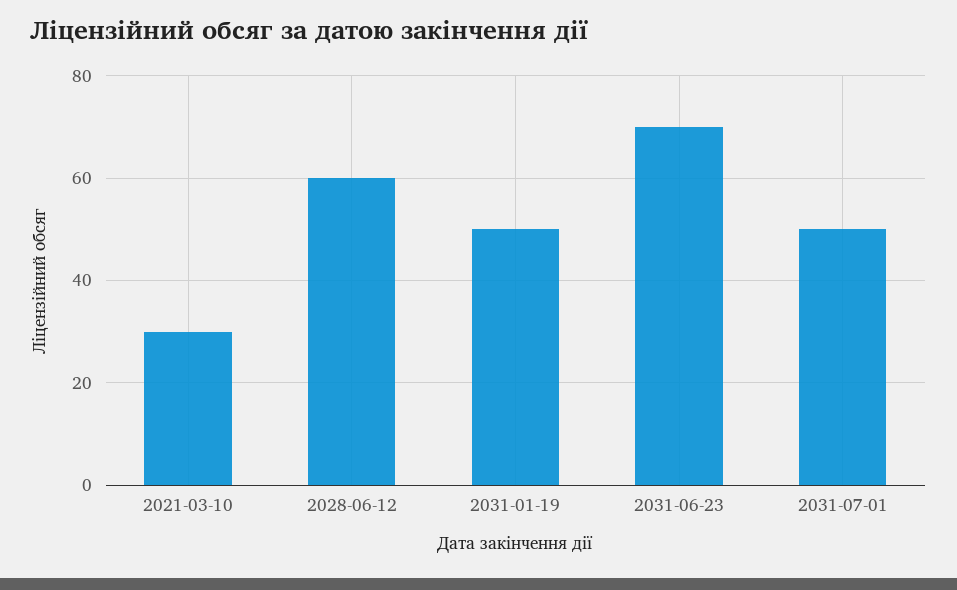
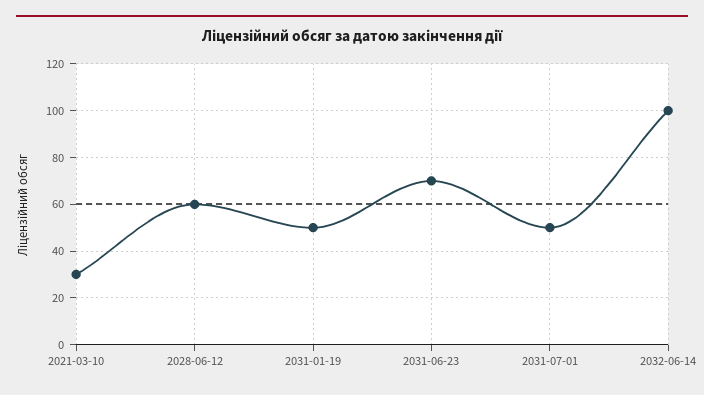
2032-06-14: none -> 100

